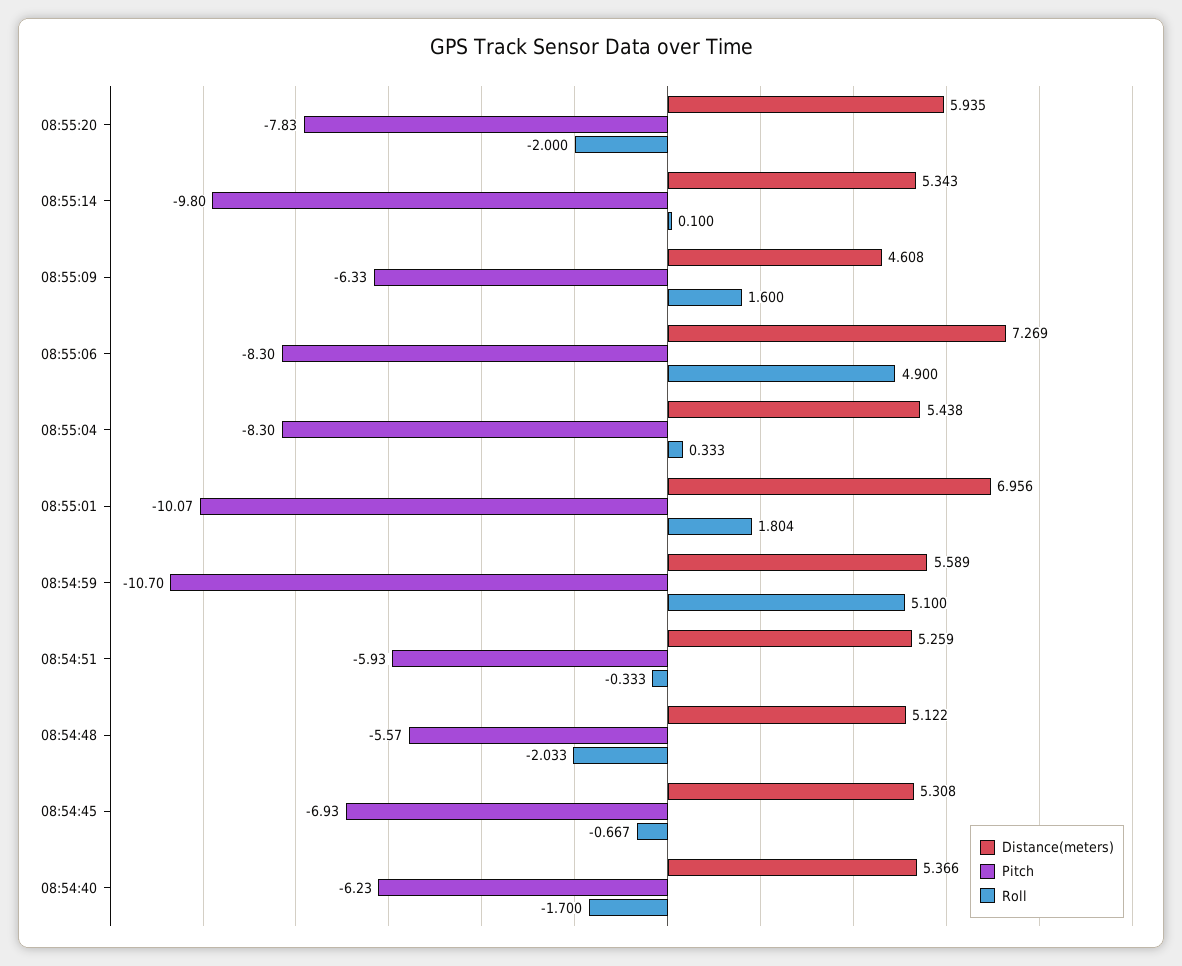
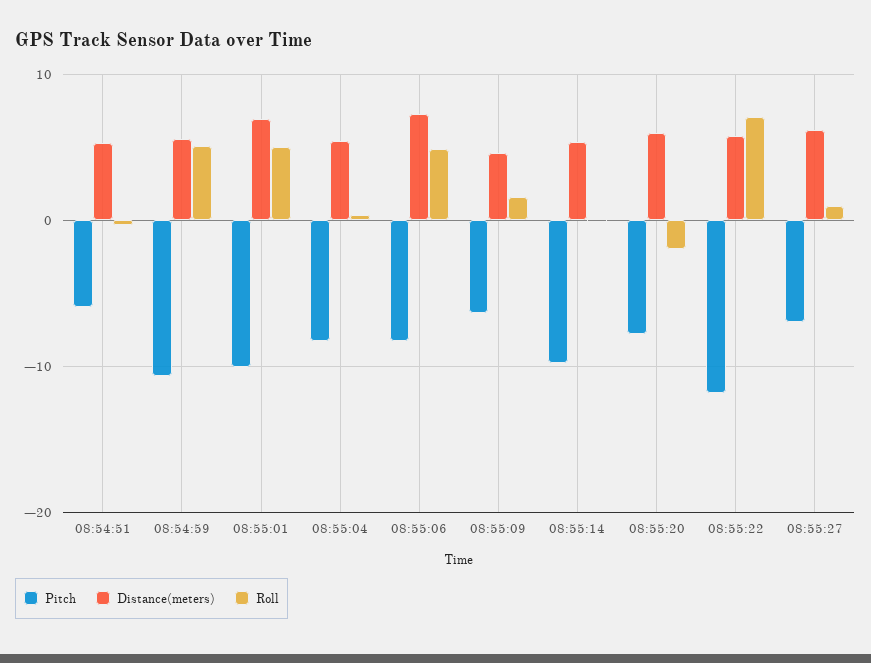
Roll, 08:55:01: 1.804 -> 5
Distance(meters), 08:54:48: 5.122 -> none
Pitch, 08:54:48: -5.57 -> none
Roll, 08:54:48: -2.033 -> none
Distance(meters), 08:54:45: 5.308 -> none
Pitch, 08:54:45: -6.93 -> none
Roll, 08:54:45: -0.667 -> none
Distance(meters), 08:54:40: 5.366 -> none
Pitch, 08:54:40: -6.23 -> none
Roll, 08:54:40: -1.7 -> none
Pitch, 08:55:22: none -> -12
Distance(meters), 08:55:22: none -> 6
Roll, 08:55:22: none -> 7
Pitch, 08:55:27: none -> -7
Distance(meters), 08:55:27: none -> 6
Roll, 08:55:27: none -> 1

